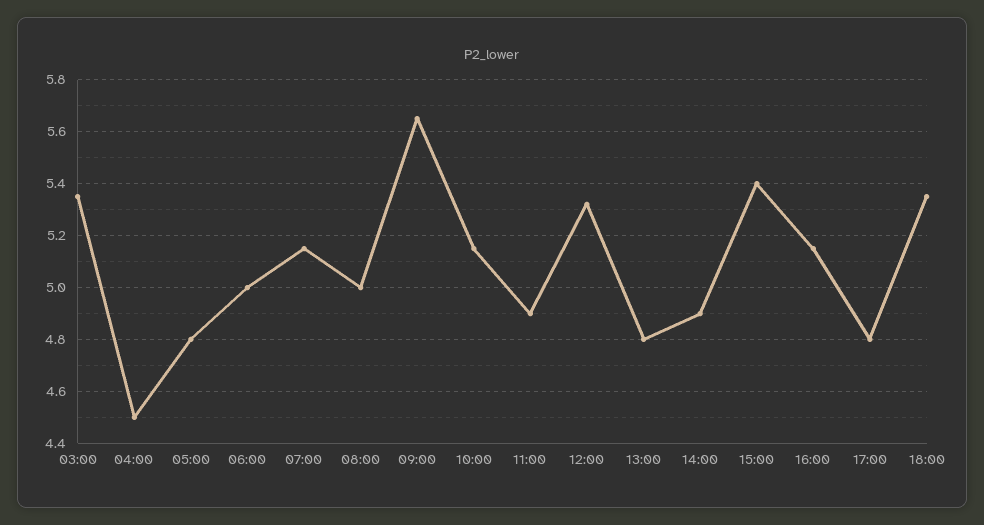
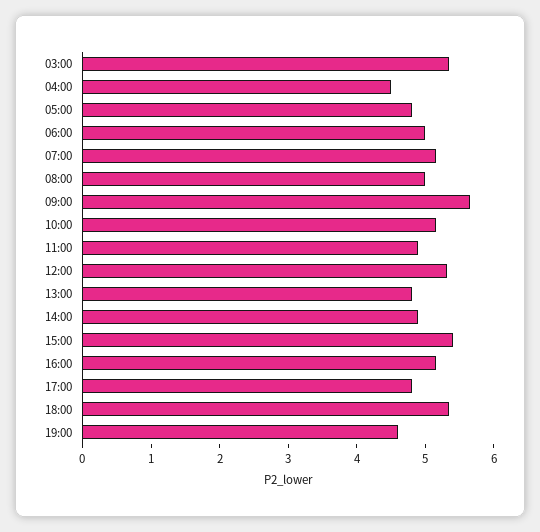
19:00: none -> 4.6

